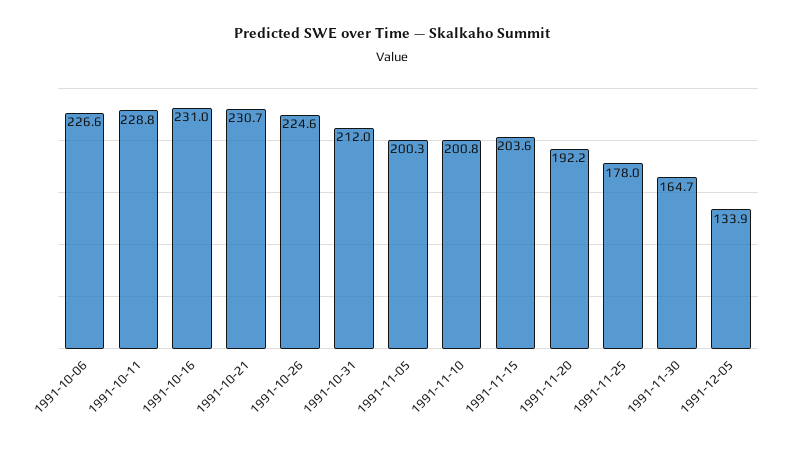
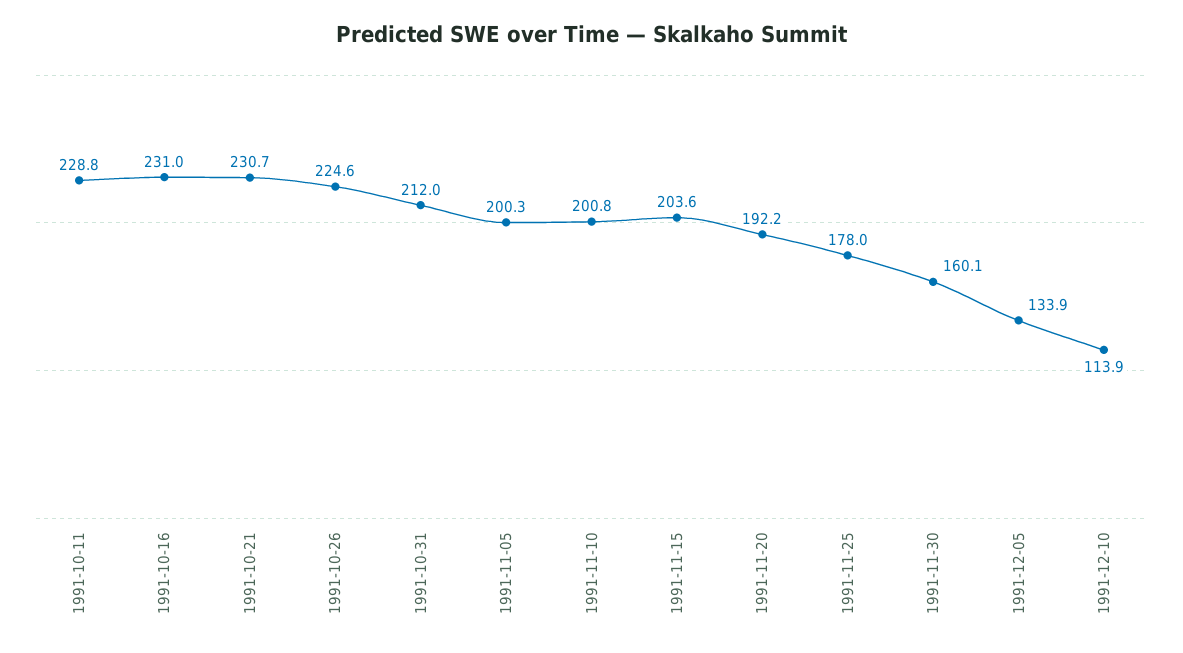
1991-10-06: 226.6 -> none
1991-11-30: 164.7 -> 160.1
1991-12-10: none -> 113.9

